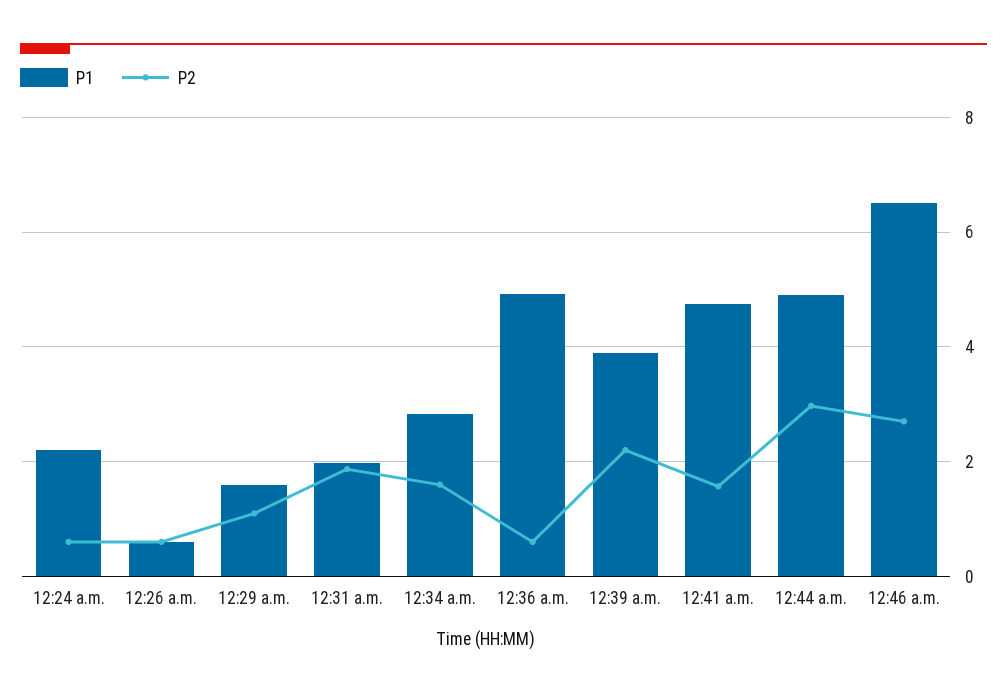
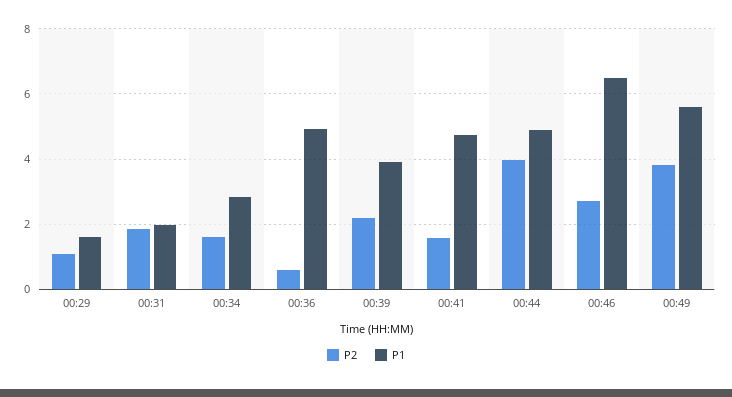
P1, 12:24 a.m.: 2.2 -> none
P2, 12:24 a.m.: 0.6 -> none
P1, 12:26 a.m.: 0.6 -> none
P2, 12:26 a.m.: 0.6 -> none
P2, 12:44 a.m.: 3 -> 4
P2, 00:49: none -> 3.8
P1, 00:49: none -> 5.6

